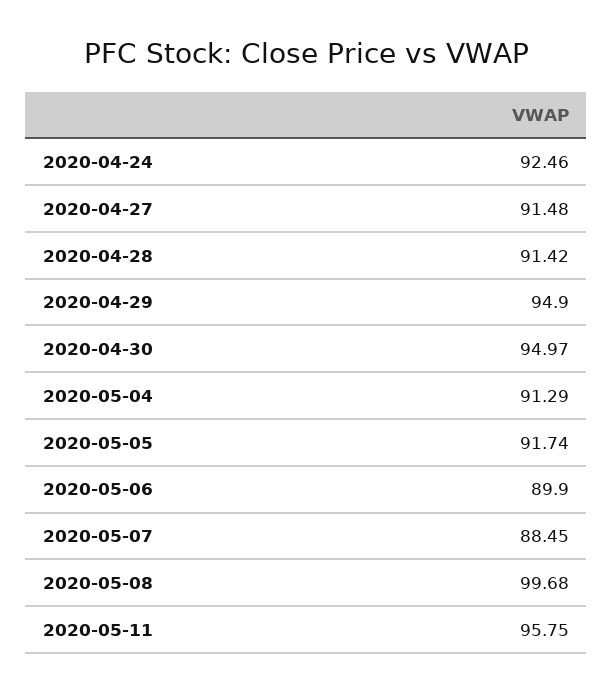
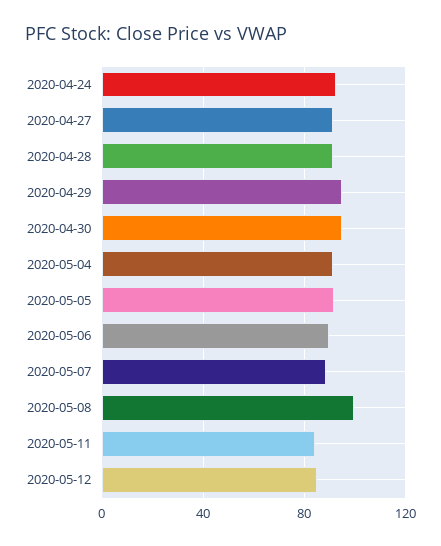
2020-05-11: 95.75 -> 85
2020-05-12: none -> 85

